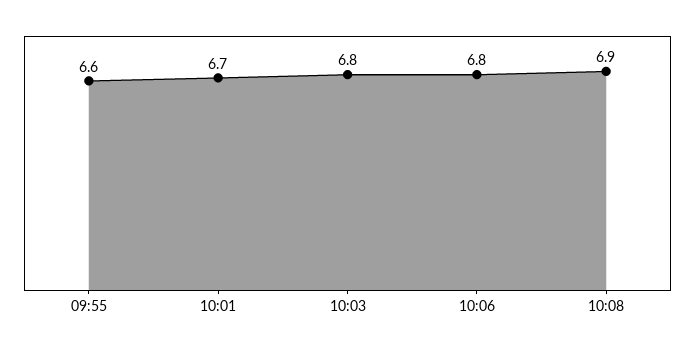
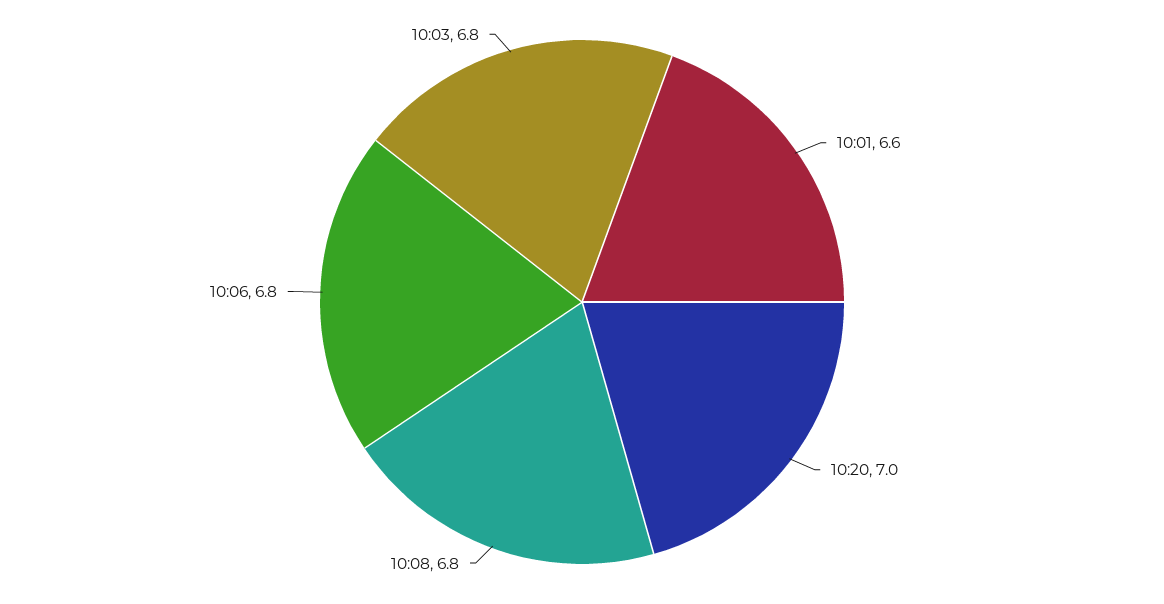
09:55: 6.6 -> none
10:01: 6.7 -> 6.6
10:08: 6.9 -> 6.8
10:20: none -> 7

